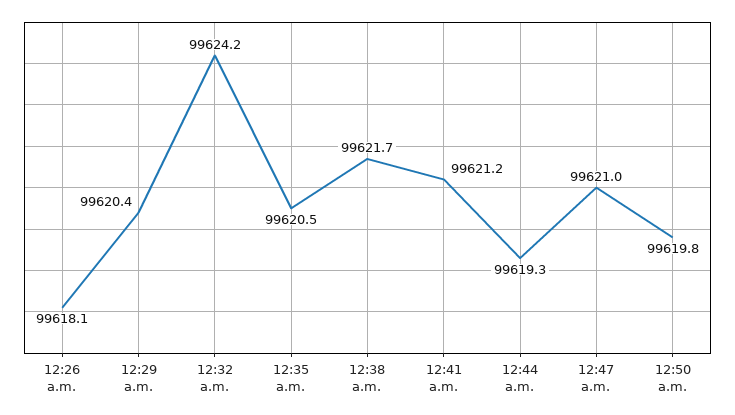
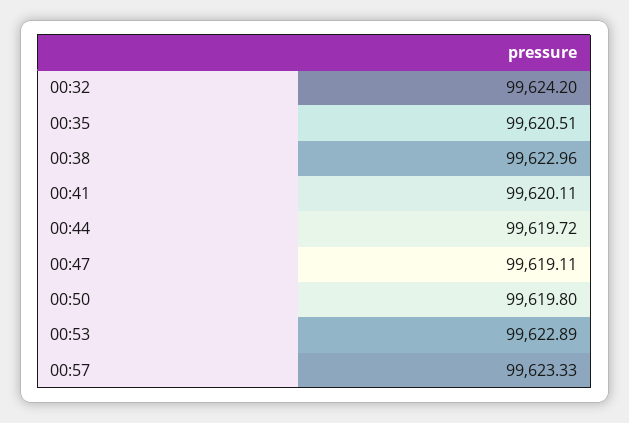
12:26 a.m.: 99618.1 -> none
12:29 a.m.: 99620.4 -> none
12:38 a.m.: 99621.7 -> 99622.96
12:41 a.m.: 99621.2 -> 99620.11
12:44 a.m.: 99619.3 -> 99619.72
12:47 a.m.: 99621 -> 99619.11
00:53: none -> 99622.89
00:57: none -> 99623.33

